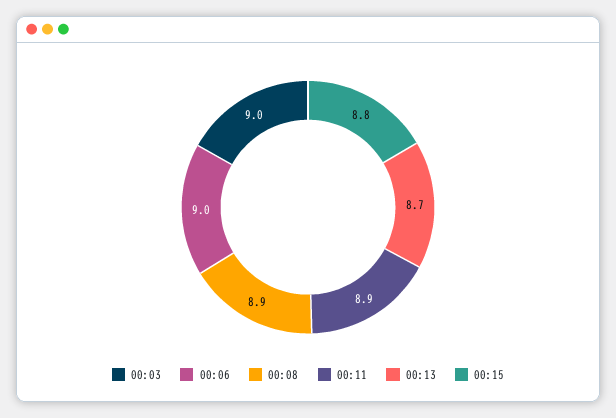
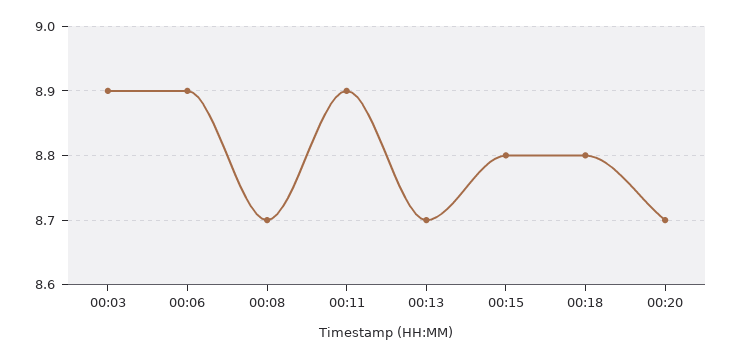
00:03: 9 -> 8.9
00:06: 9 -> 8.9
00:08: 8.9 -> 8.7
00:18: none -> 8.8
00:20: none -> 8.7

